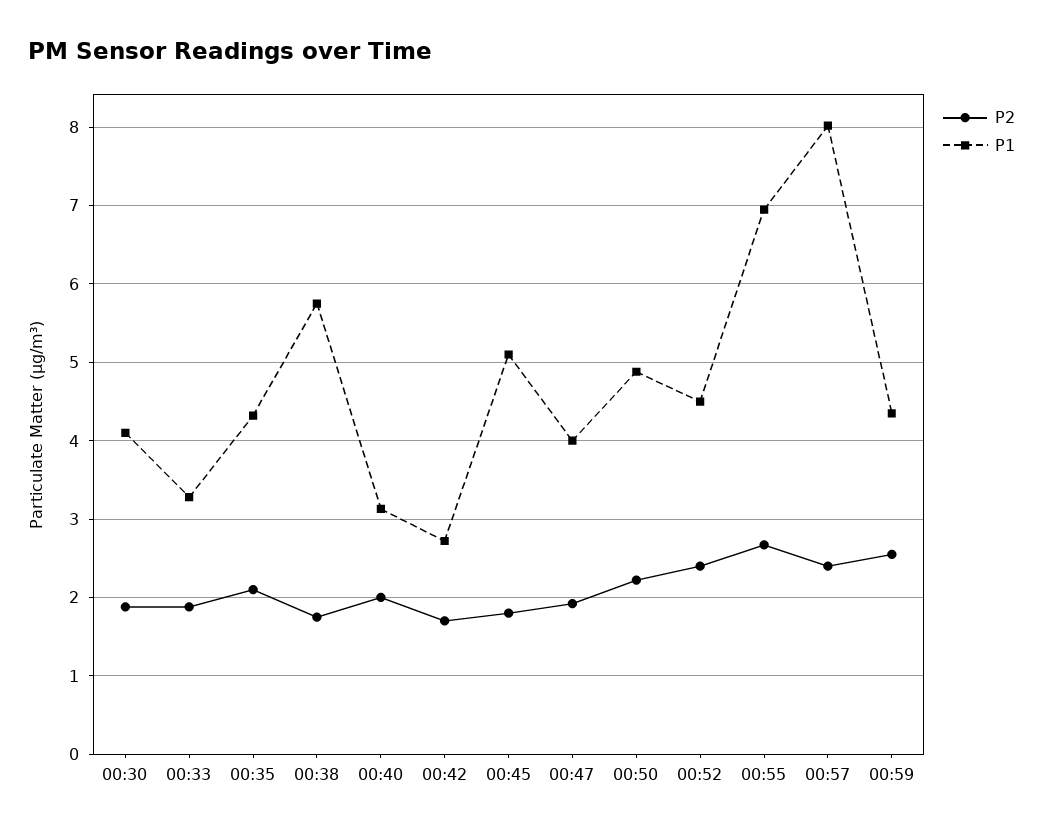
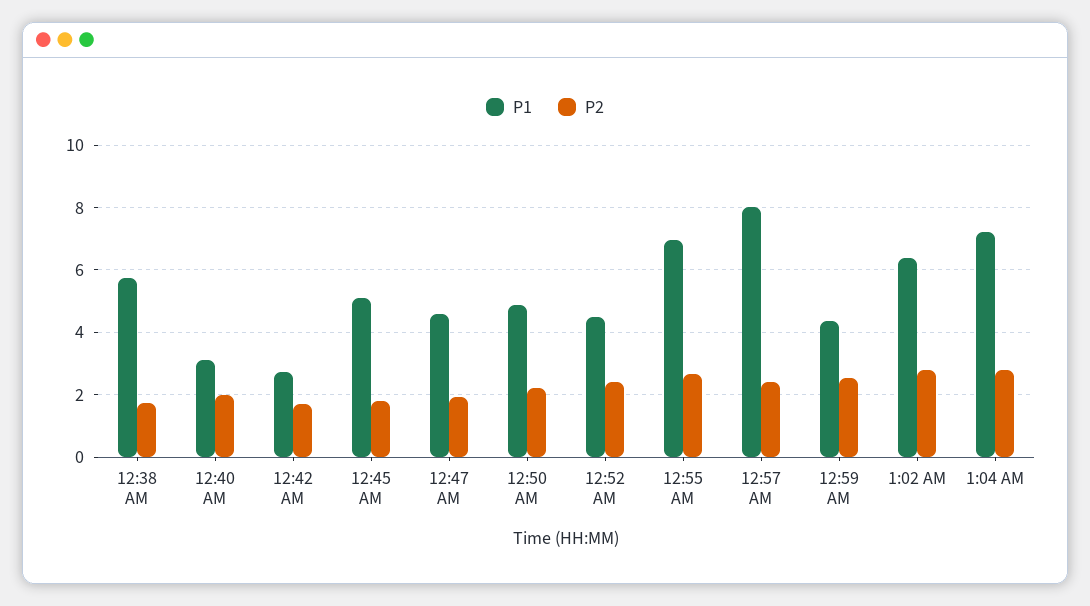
P2, 00:30: 1.9 -> none
P1, 00:30: 4.1 -> none
P2, 00:33: 1.9 -> none
P1, 00:33: 3.3 -> none
P2, 00:35: 2.1 -> none
P1, 00:35: 4.3 -> none
P1, 00:47: 4 -> 4.6
P1, 1:02 AM: none -> 6.4
P2, 1:02 AM: none -> 2.8
P1, 1:04 AM: none -> 7.2
P2, 1:04 AM: none -> 2.8

